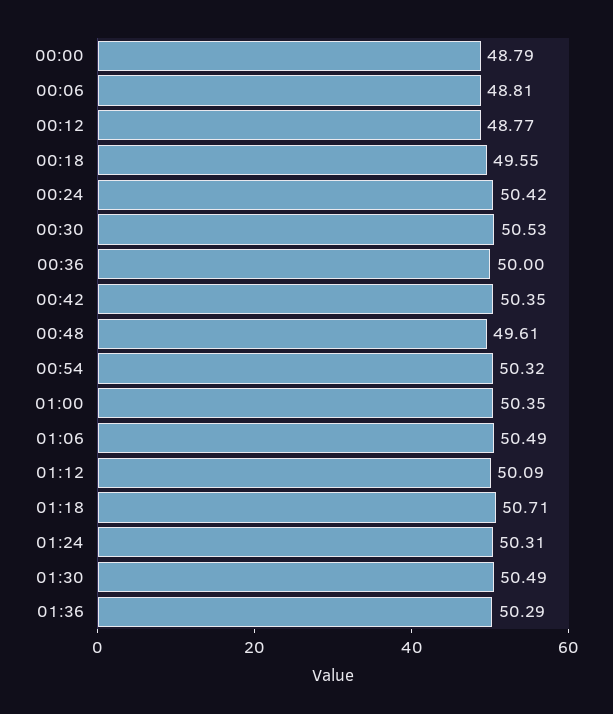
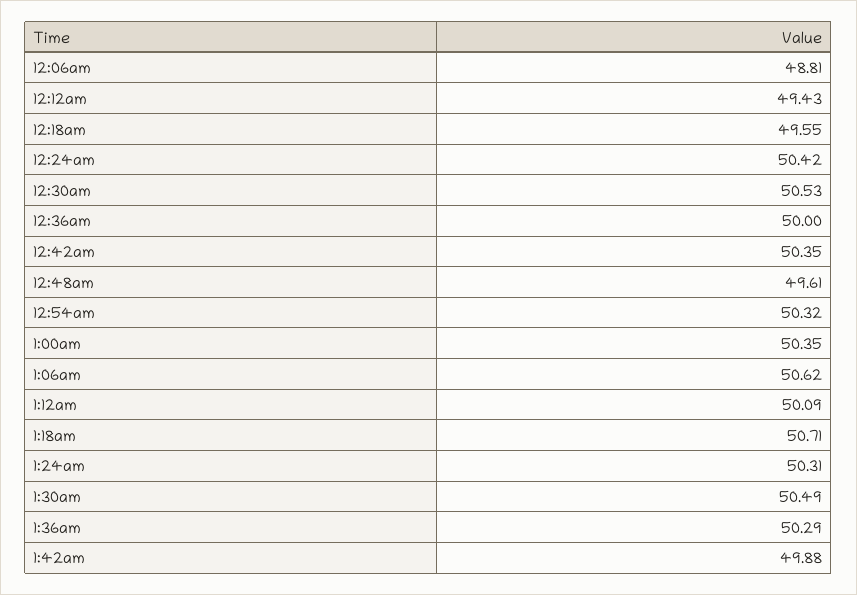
00:00: 48.79 -> none
00:12: 48.77 -> 49.43
01:06: 50.49 -> 50.62
1:42am: none -> 49.88

